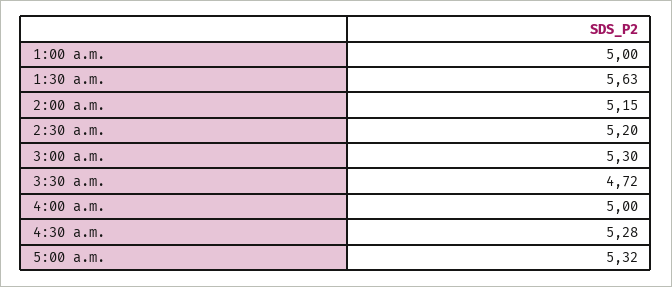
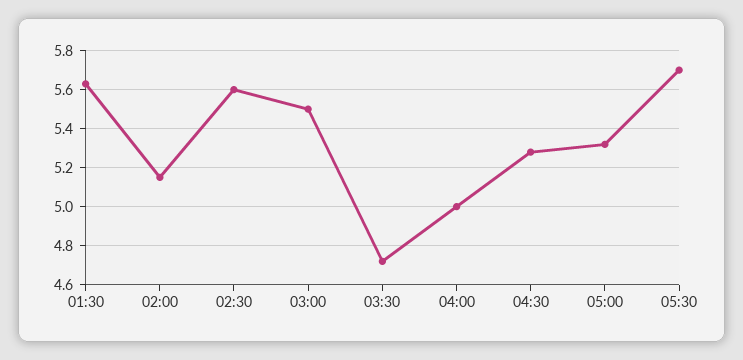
1:00 a.m.: 5 -> none
2:30 a.m.: 5.2 -> 5.6
3:00 a.m.: 5.3 -> 5.5
05:30: none -> 5.7

